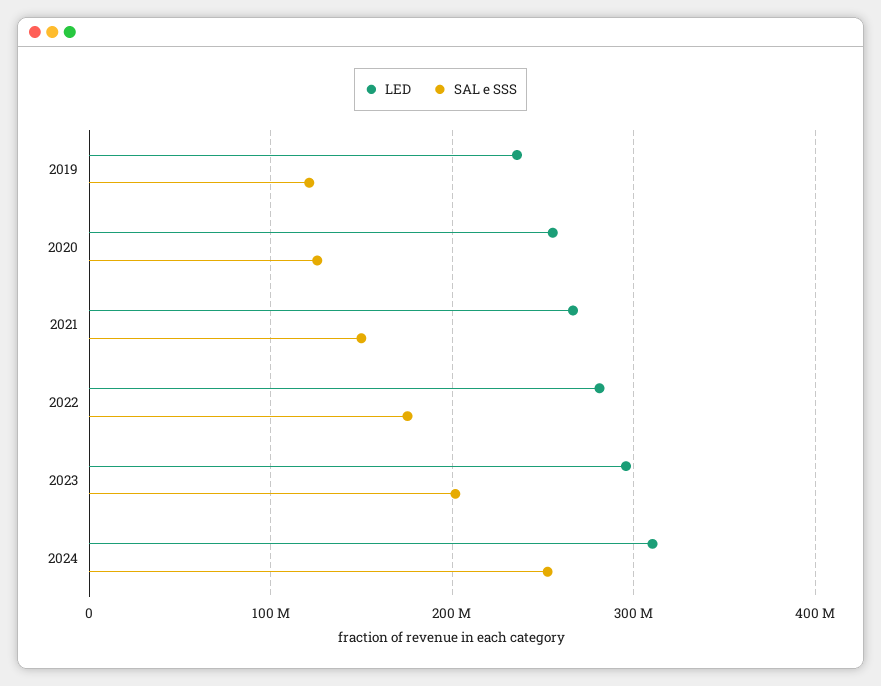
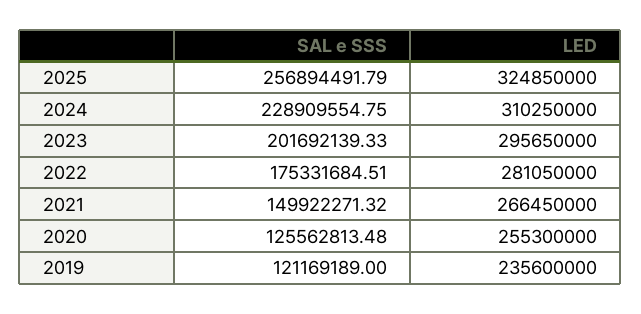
SAL e SSS, 2024: 250000000 -> 228909554.75
SAL e SSS, 2025: none -> 256894491.79
LED, 2025: none -> 324850000

